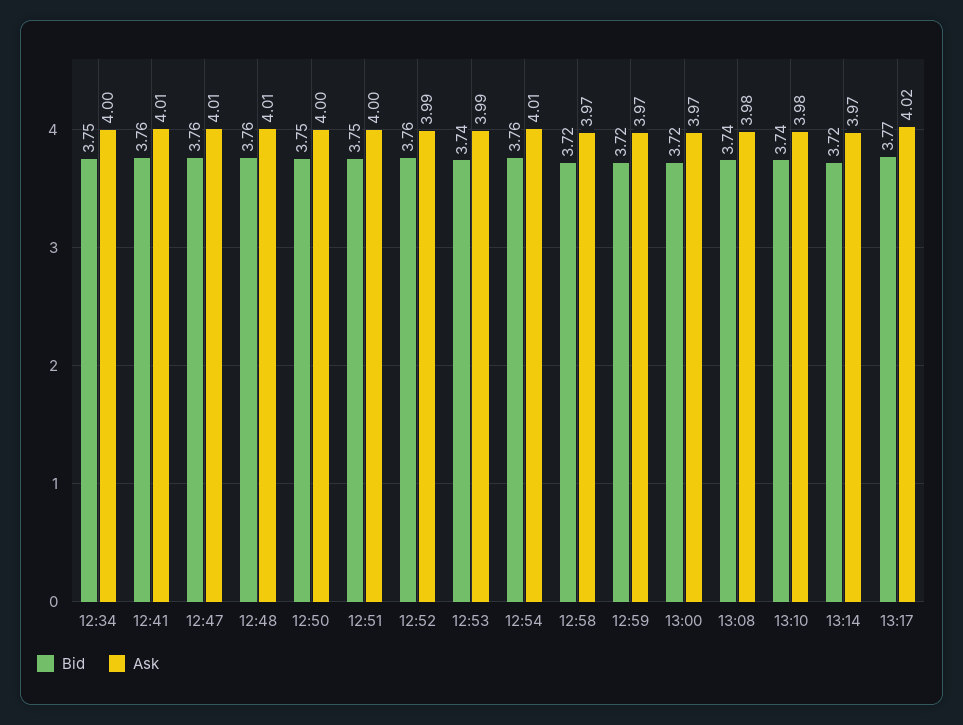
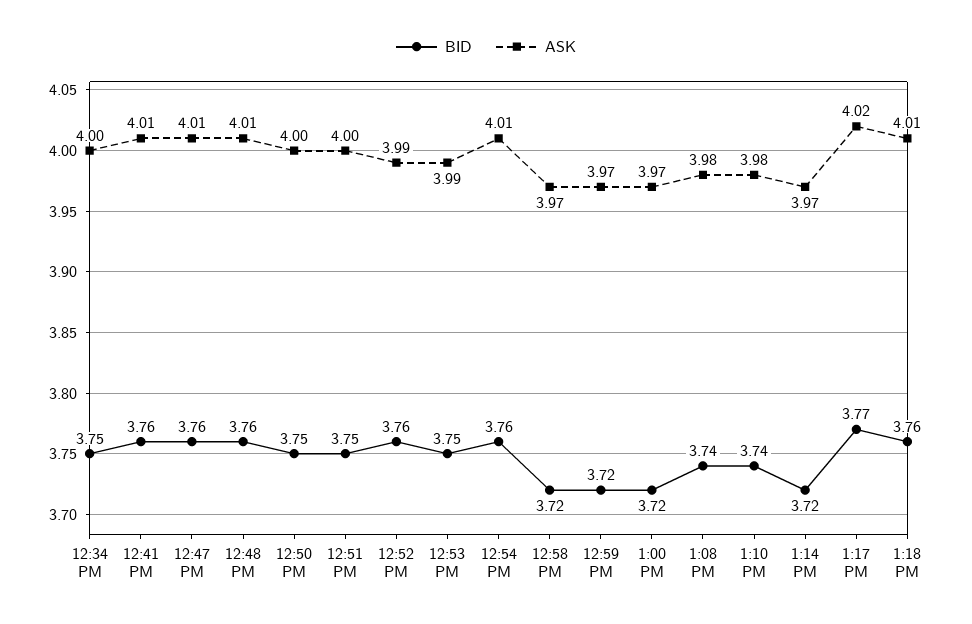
Bid, 12:53: 3.74 -> 3.75
Bid, 1:18 PM: none -> 3.76
Ask, 1:18 PM: none -> 4.01

